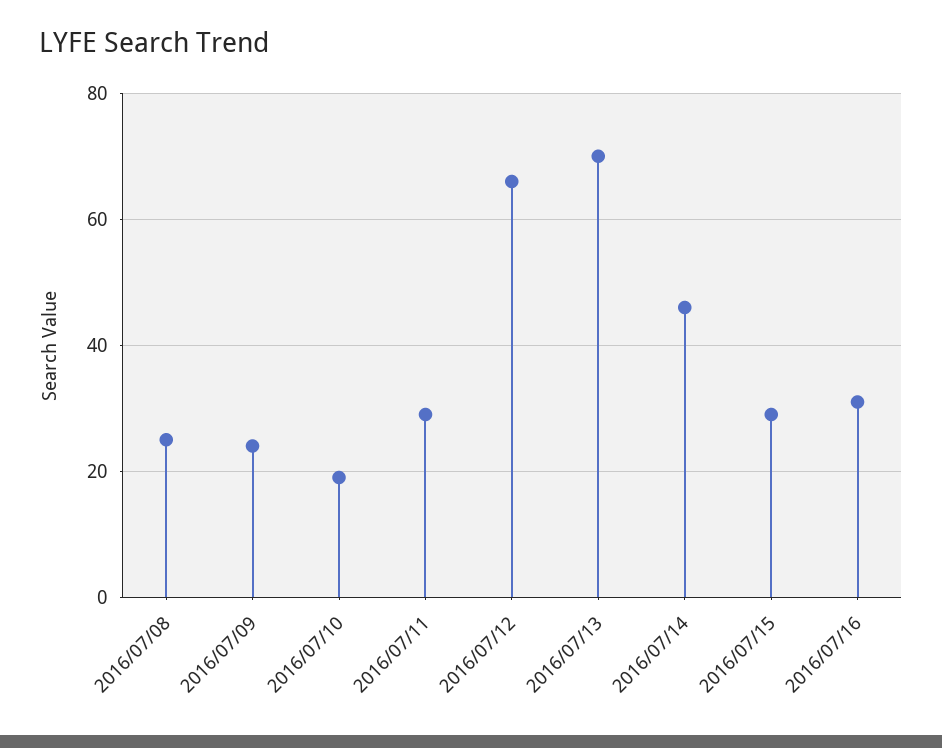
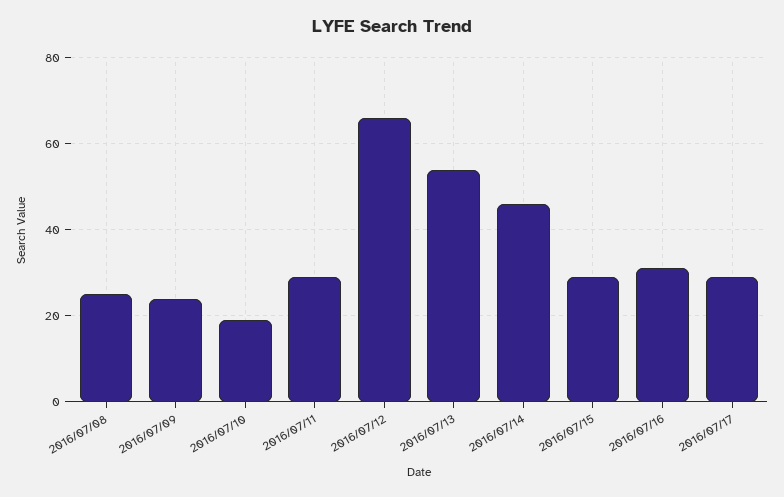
2016/07/13: 70 -> 55
2016/07/17: none -> 30

